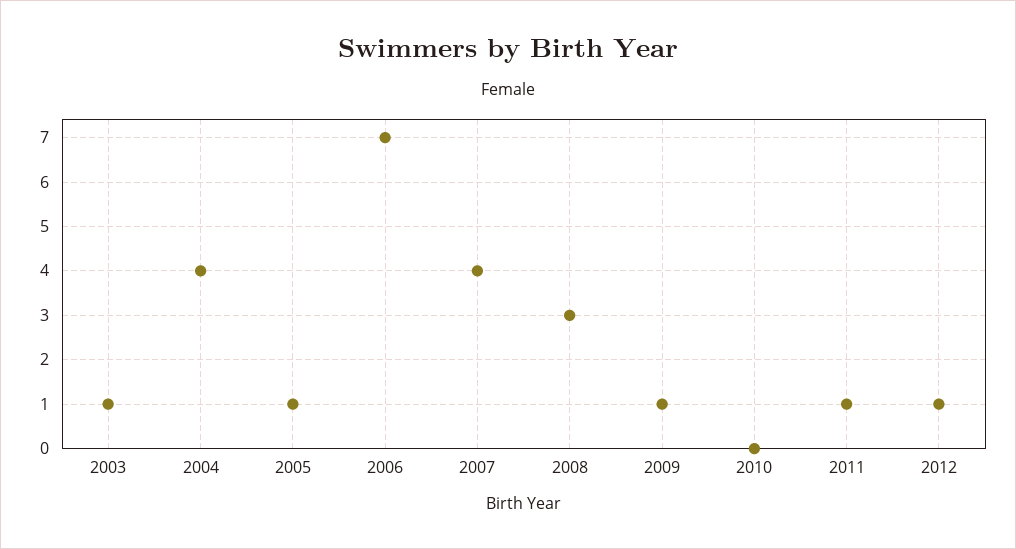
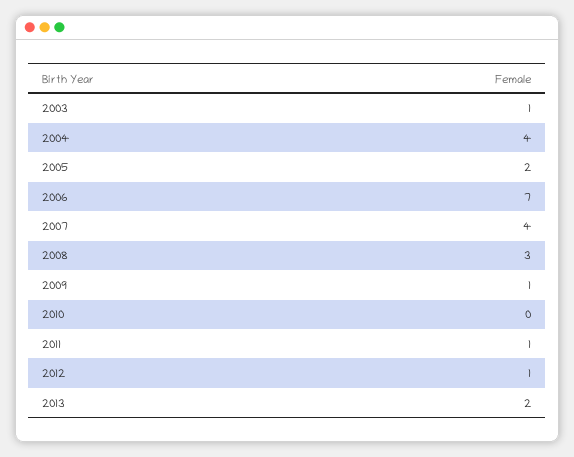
2005: 1 -> 2
2013: none -> 2

